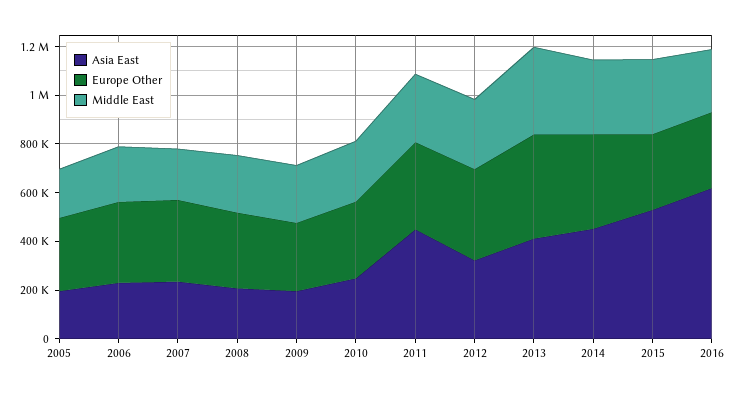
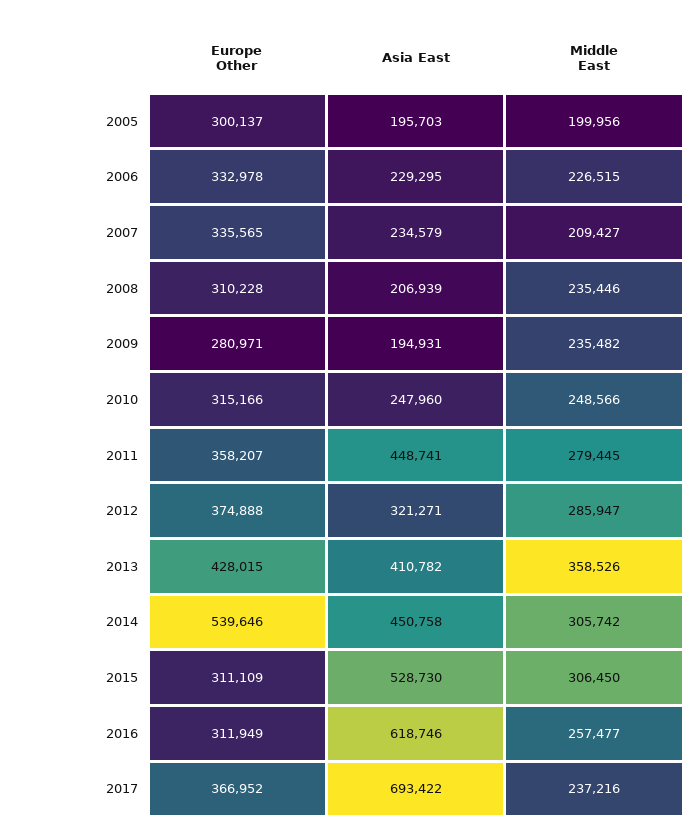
Europe Other, 2014: 400000 -> 539646
Europe Other, 2017: none -> 366952
Asia East, 2017: none -> 693422
Middle East, 2017: none -> 237216

